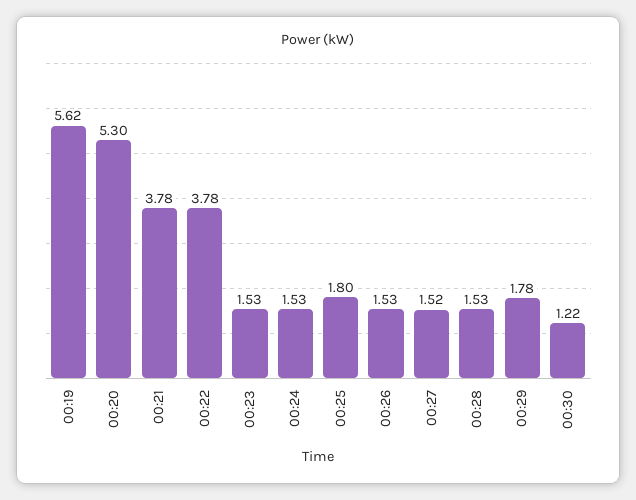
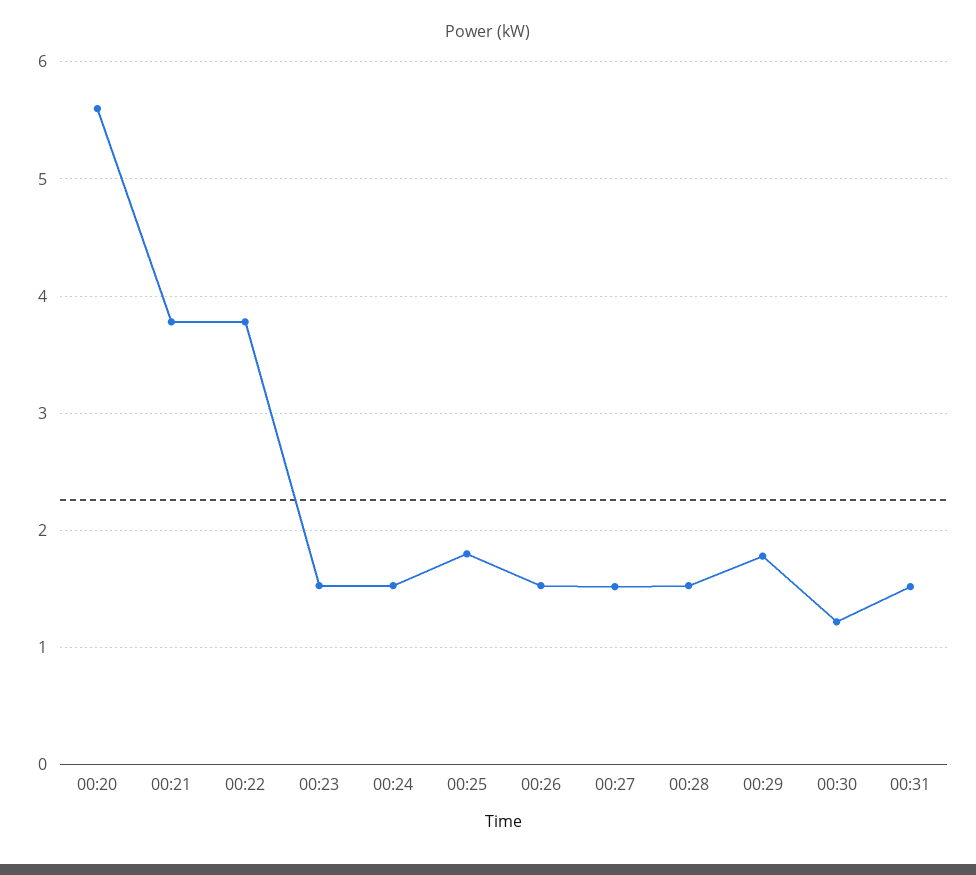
00:19: 5.62 -> none
00:20: 5.3 -> 5.6
00:31: none -> 1.5

